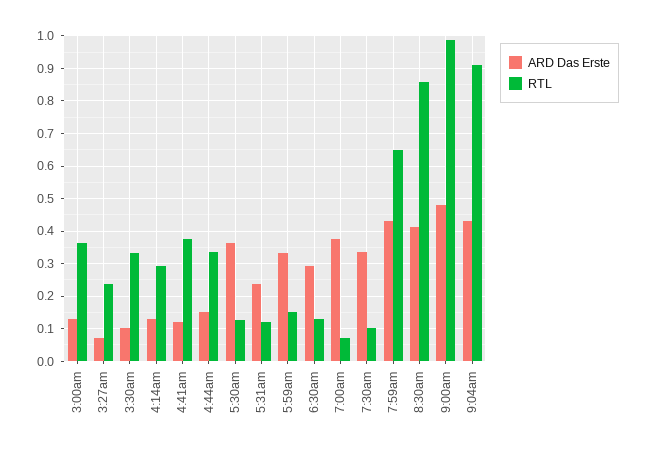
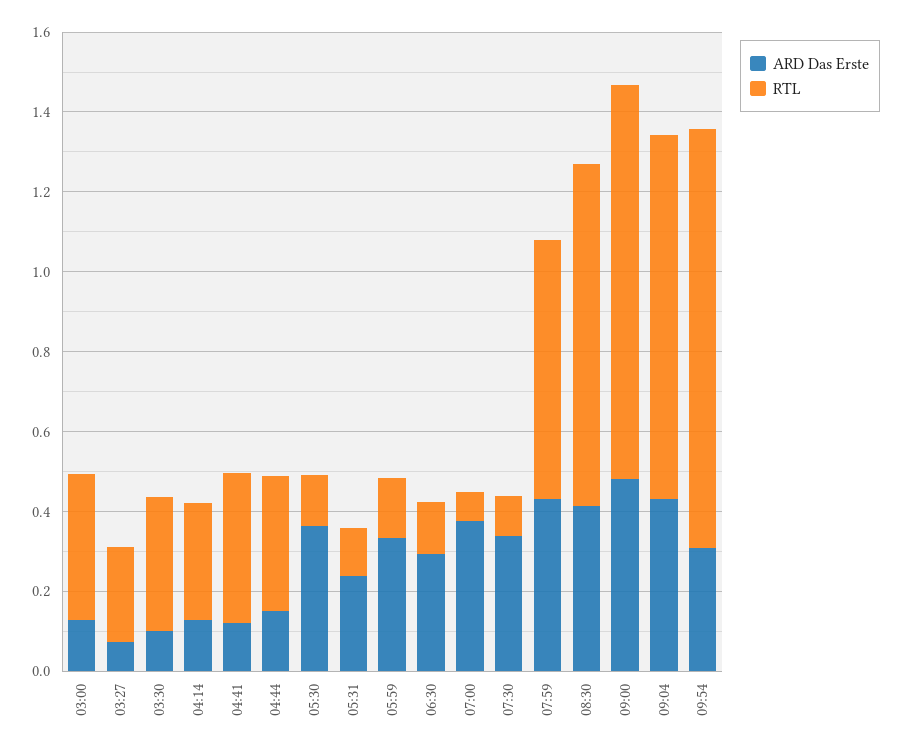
ARD Das Erste, 09:54: none -> 0.3
RTL, 09:54: none -> 1.05

